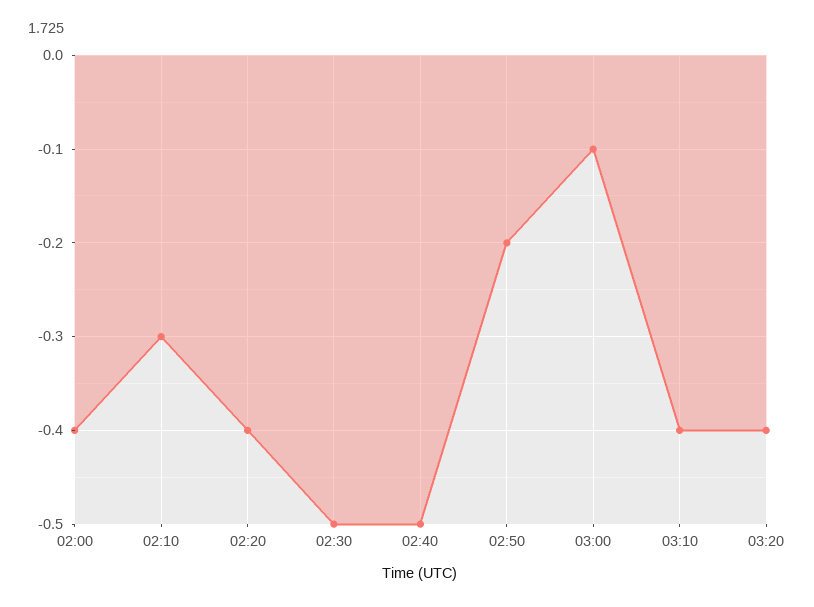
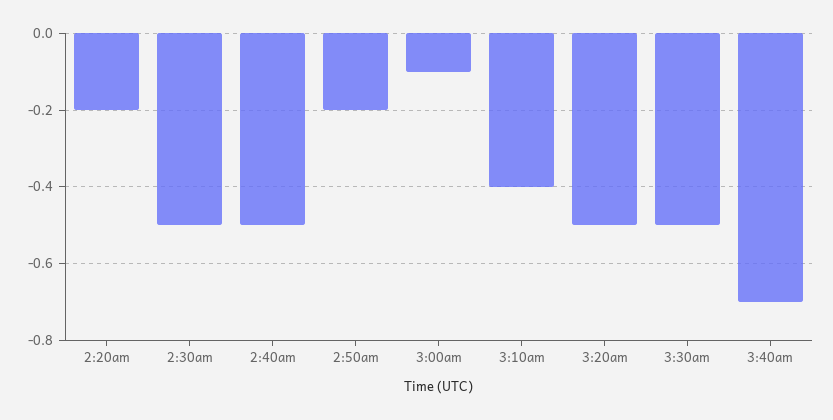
02:00: -0.4 -> none
02:10: -0.3 -> none
02:20: -0.4 -> -0.2
03:20: -0.4 -> -0.5
3:30am: none -> -0.5
3:40am: none -> -0.7

